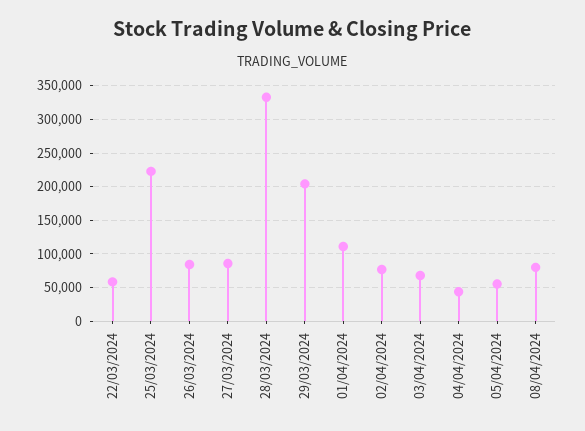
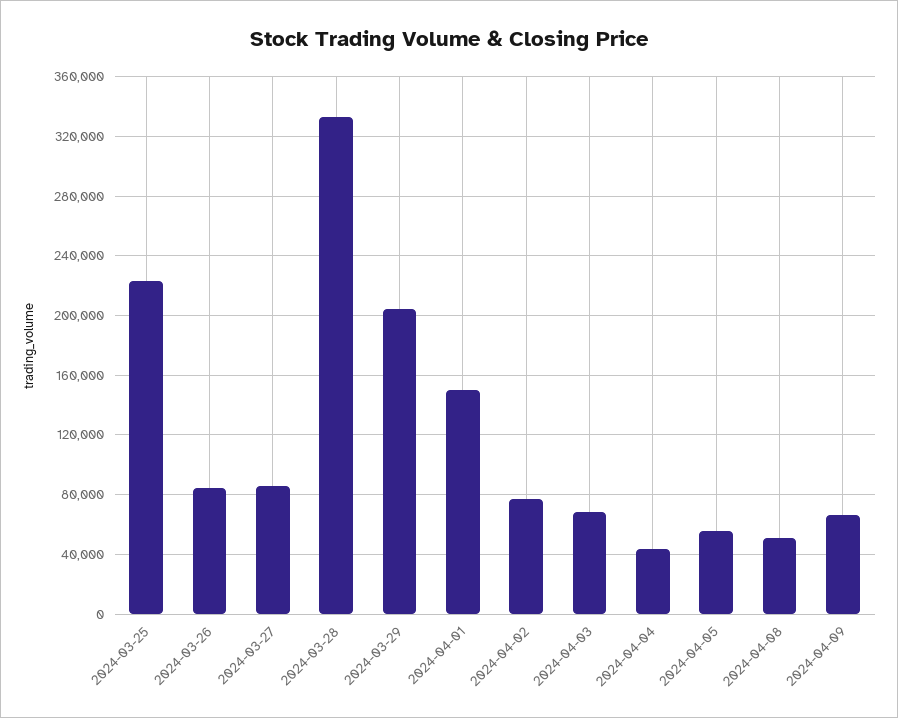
22/03/2024: 60000 -> none
01/04/2024: 110000 -> 150000
08/04/2024: 80000 -> 50000
2024-04-09: none -> 65000

